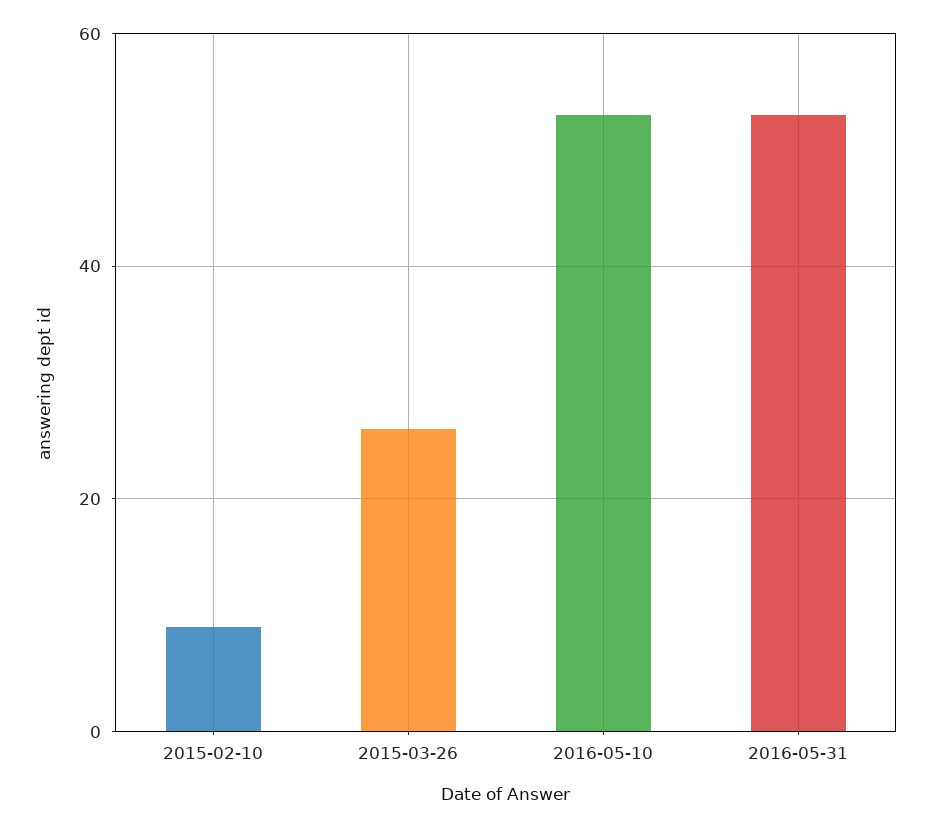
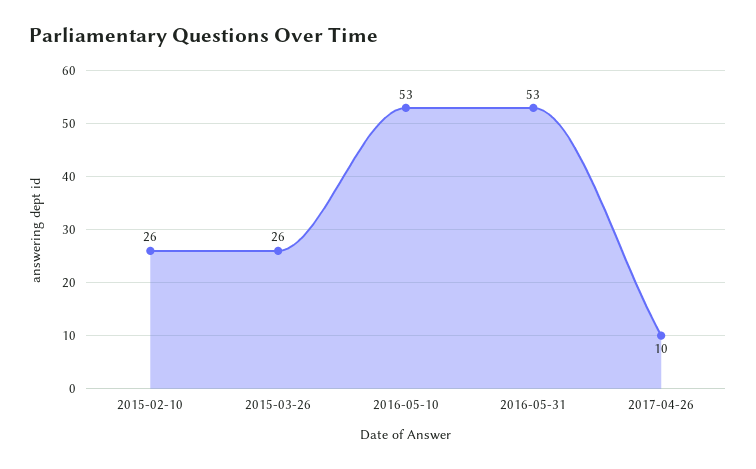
2015-02-10: 10 -> 26
2017-04-26: none -> 10

